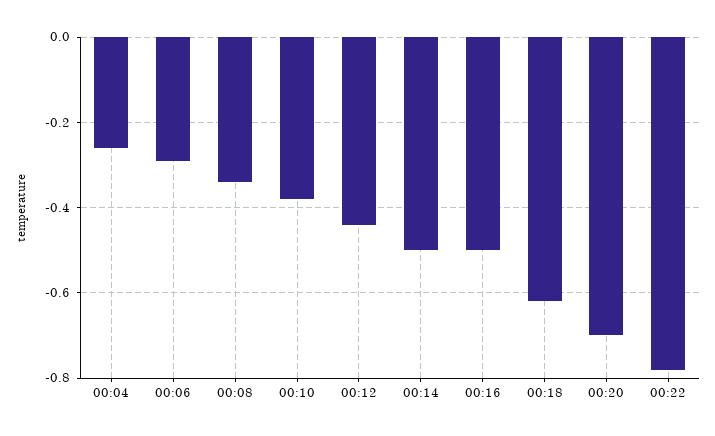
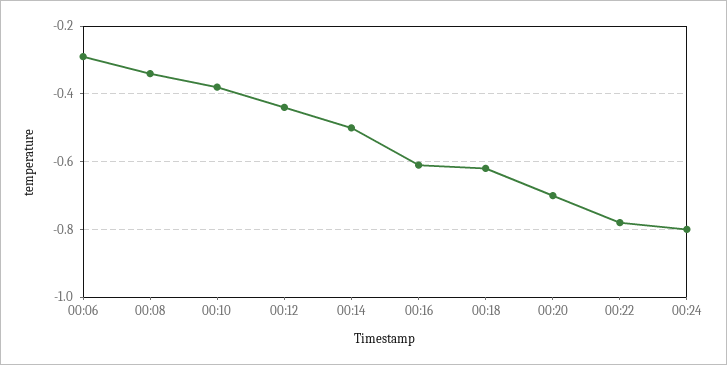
00:04: -0.25 -> none
00:16: -0.5 -> -0.6
00:24: none -> -0.8

